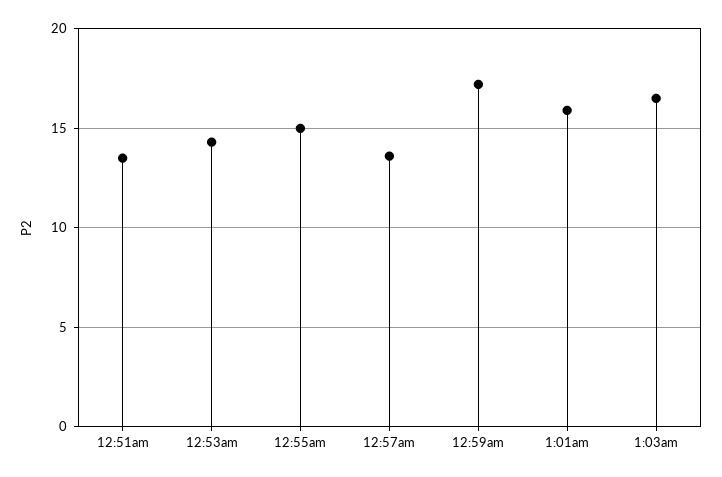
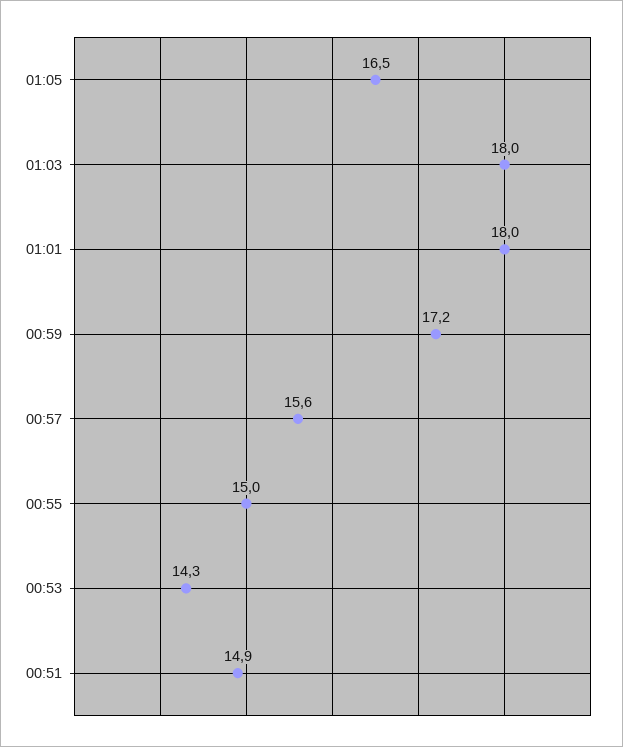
12:51am: 13.5 -> 14.9
12:57am: 13.5 -> 15.6
1:01am: 16 -> 18
1:03am: 16.5 -> 18
01:05: none -> 16.5

